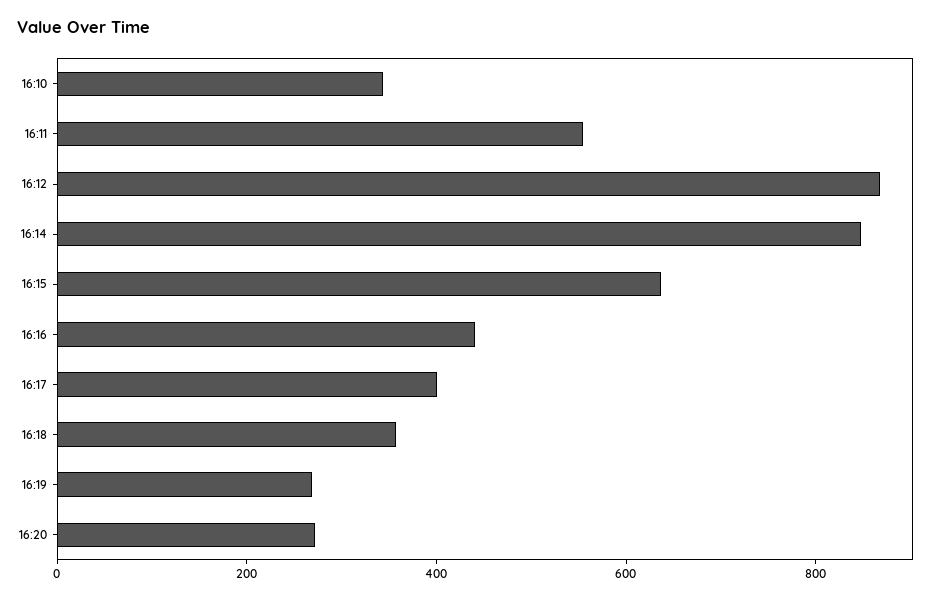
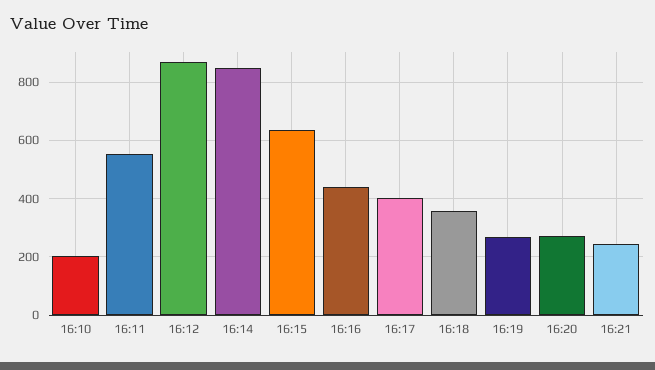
16:10: 350 -> 200
16:21: none -> 250

